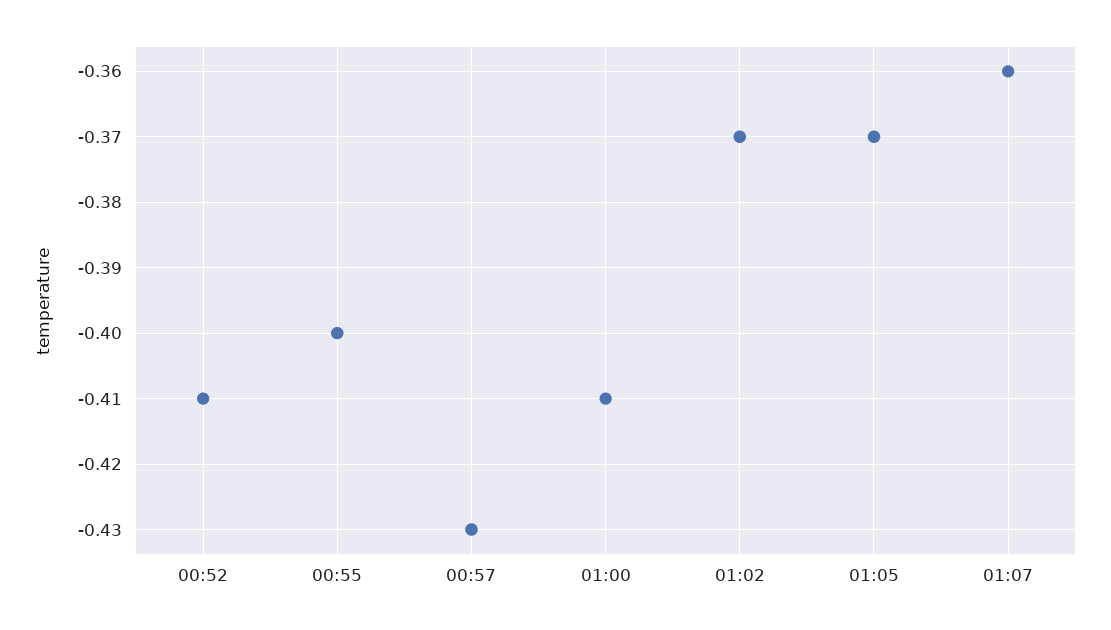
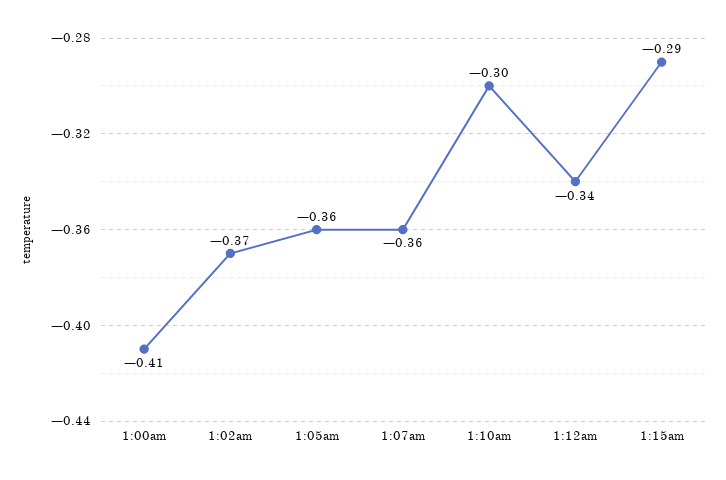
00:52: -0.41 -> none
00:55: -0.4 -> none
00:57: -0.43 -> none
01:05: -0.37 -> -0.36
1:10am: none -> -0.3
1:12am: none -> -0.34
1:15am: none -> -0.29

